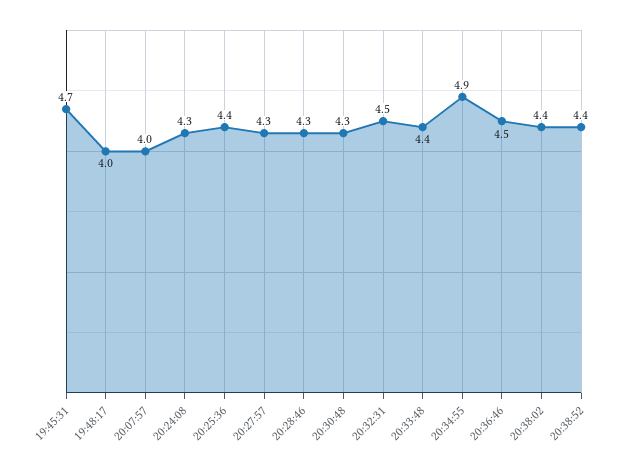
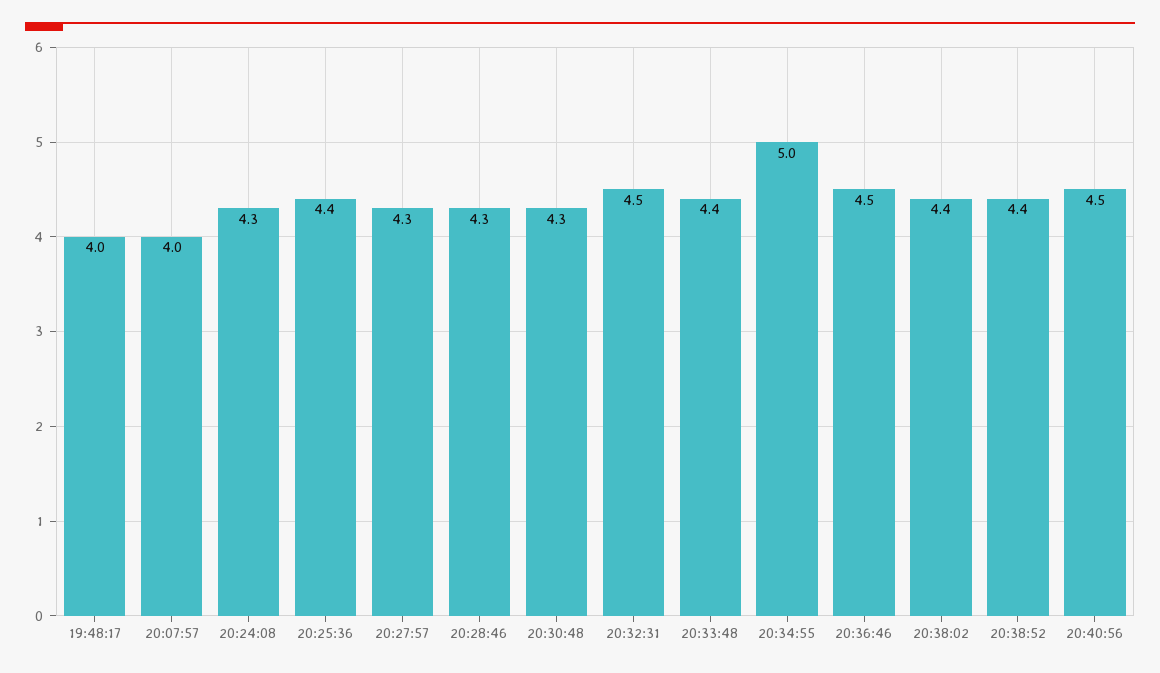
19:45:31: 4.7 -> none
20:34:55: 4.9 -> 5
20:40:56: none -> 4.5

